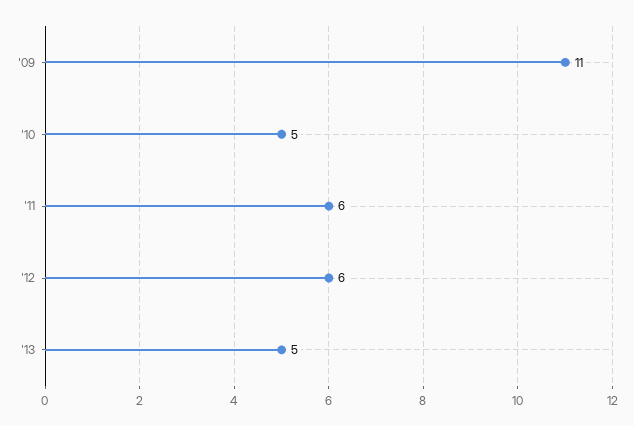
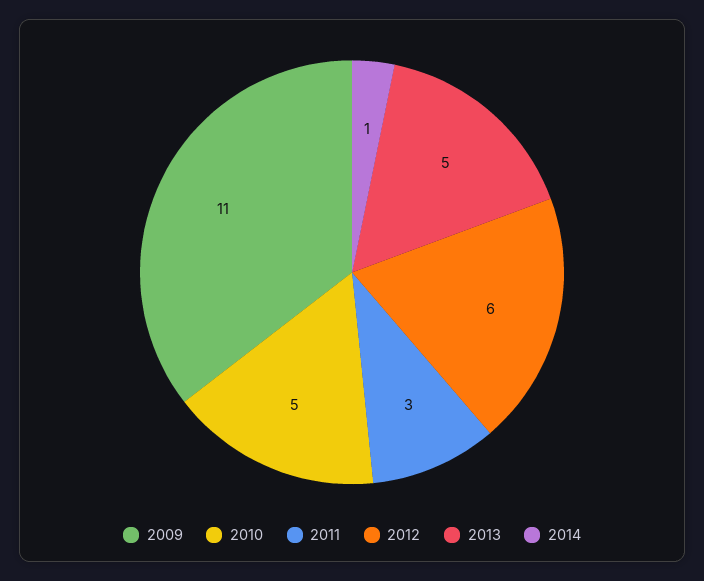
'11: 6 -> 3
2014: none -> 1

